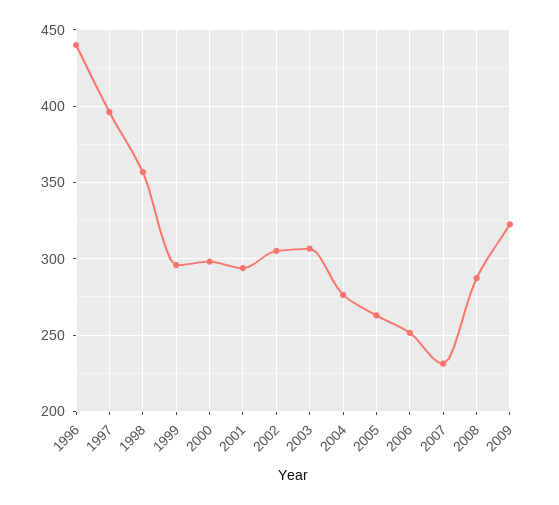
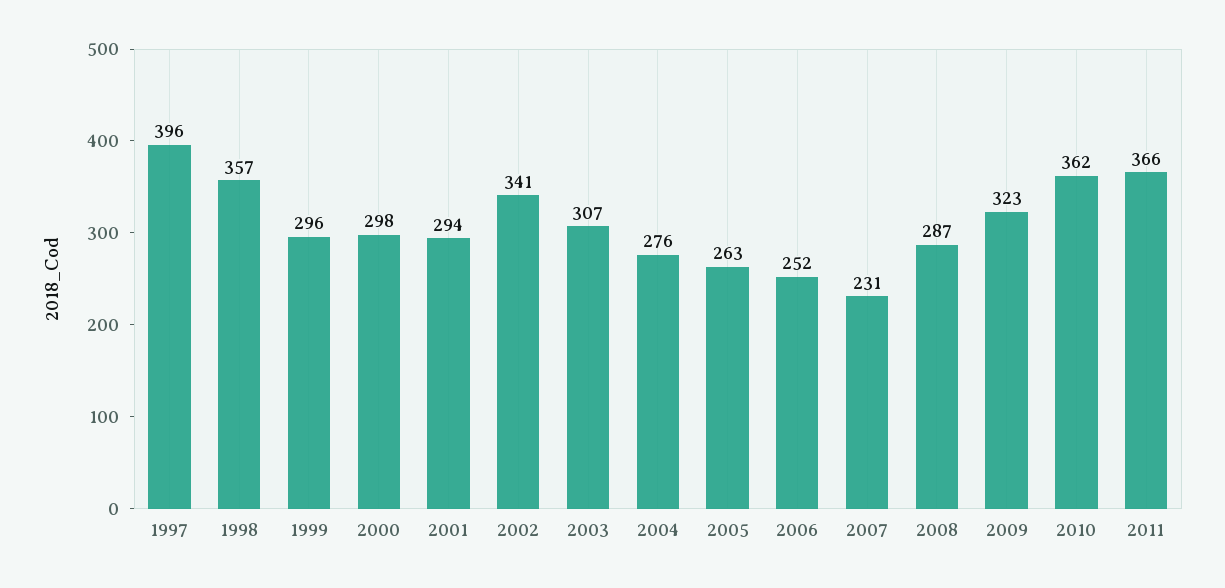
1996: 440 -> none
2002: 305 -> 341
2010: none -> 362
2011: none -> 366

